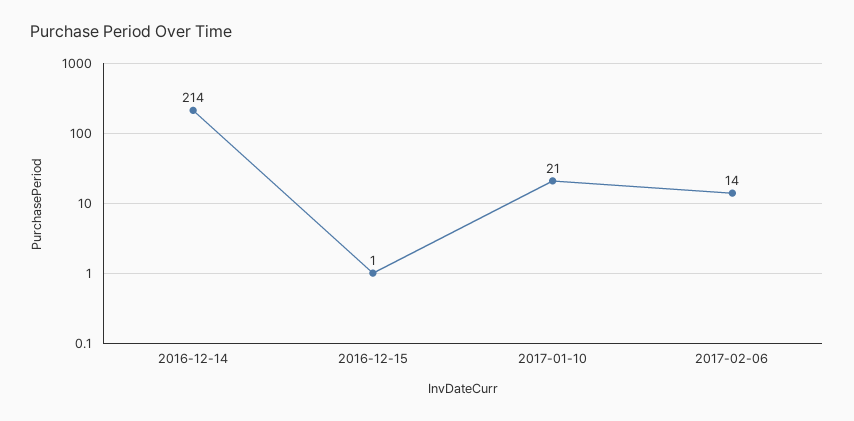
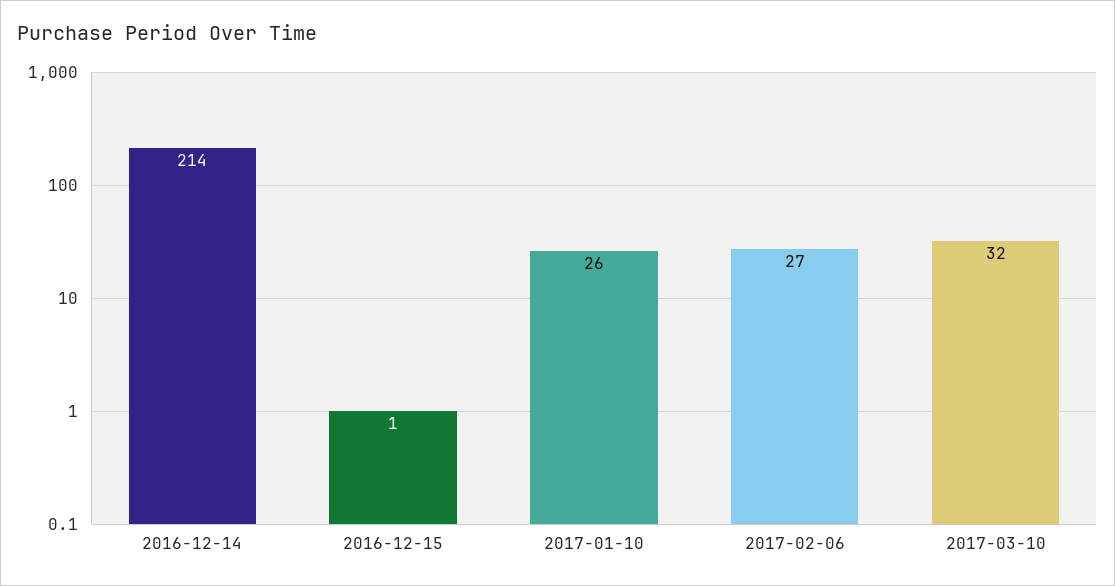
2017-01-10: 21 -> 26
2017-02-06: 14 -> 27
2017-03-10: none -> 32

